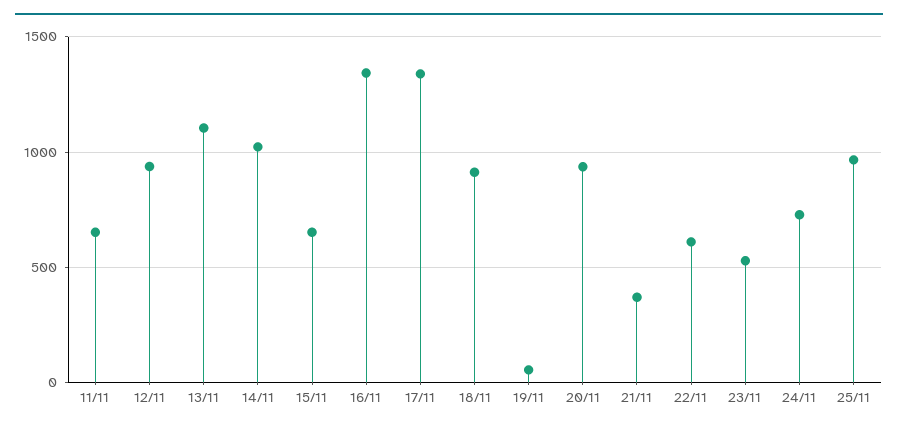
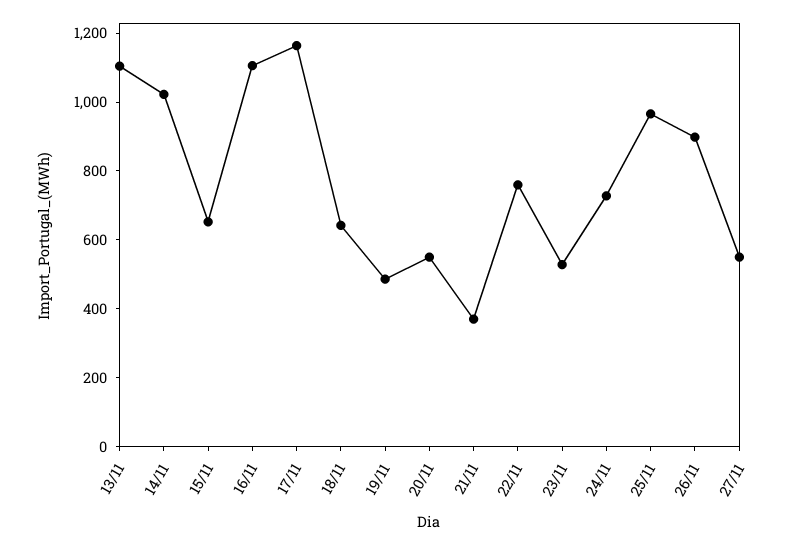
11/11: 650 -> none
12/11: 950 -> none
16/11: 1350 -> 1100
17/11: 1350 -> 1150
18/11: 900 -> 650
19/11: 50 -> 500
20/11: 950 -> 550
22/11: 600 -> 750
26/11: none -> 900
27/11: none -> 550

